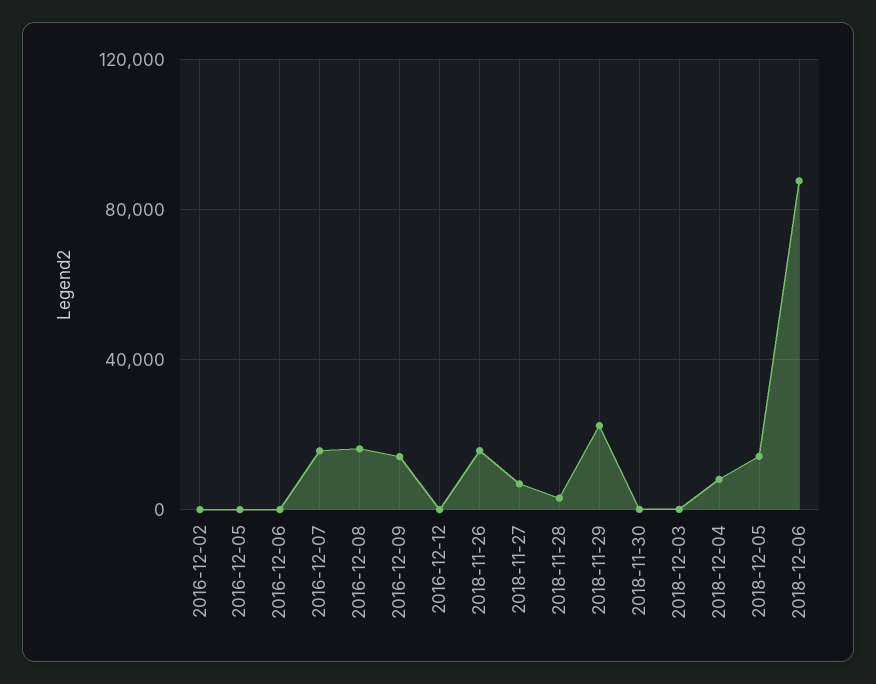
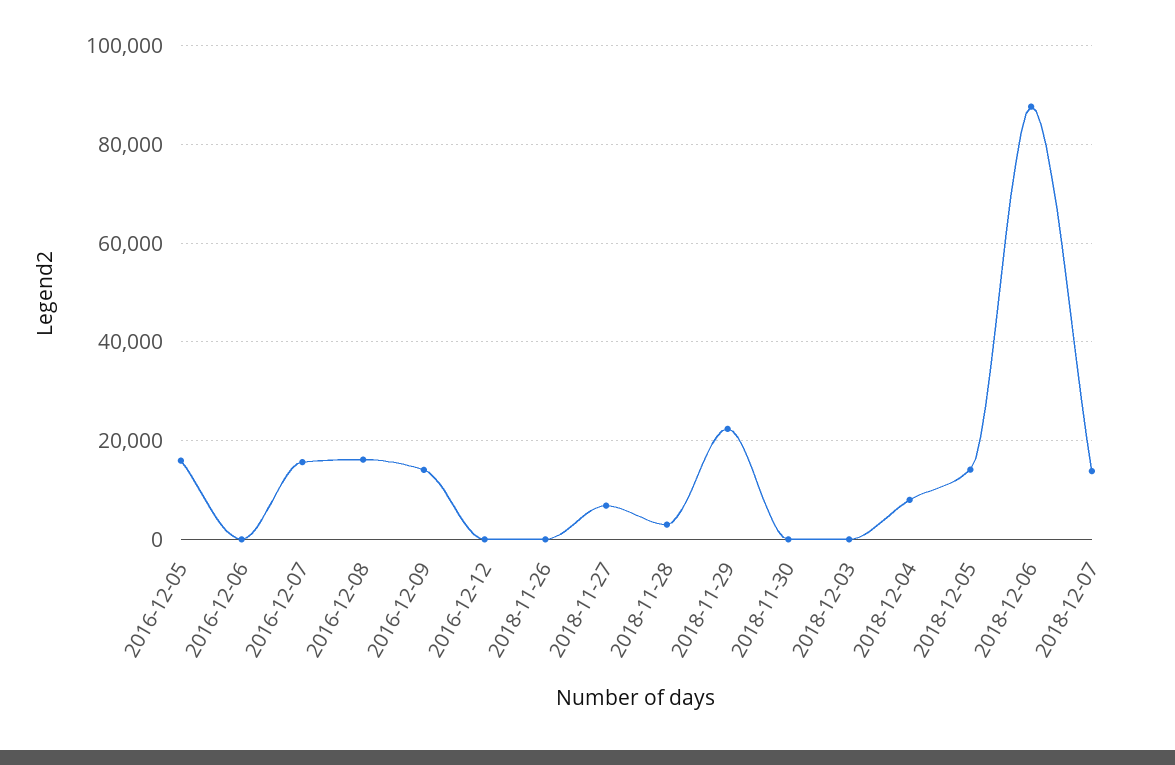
2016-12-02: 0 -> none
2016-12-05: 0 -> 16000
2018-11-26: 15000 -> 0
2018-12-07: none -> 14000

